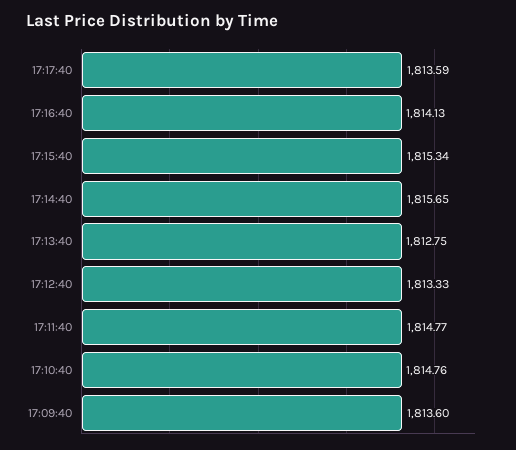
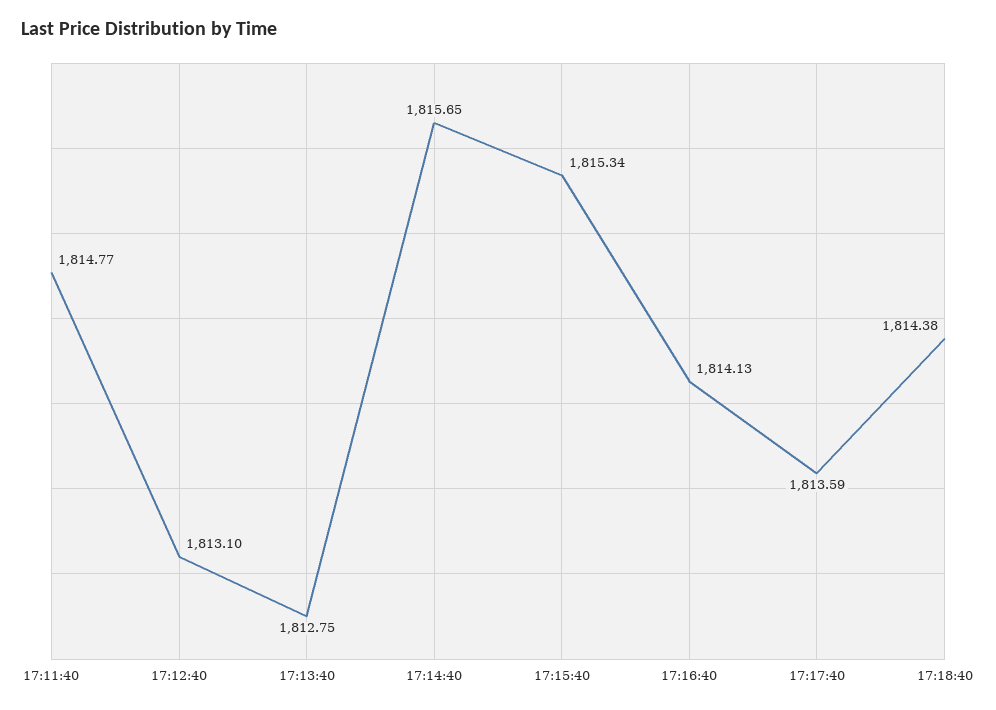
17:12:40: 1813.33 -> 1813.1
17:10:40: 1814.76 -> none
17:09:40: 1813.6 -> none
17:18:40: none -> 1814.38

